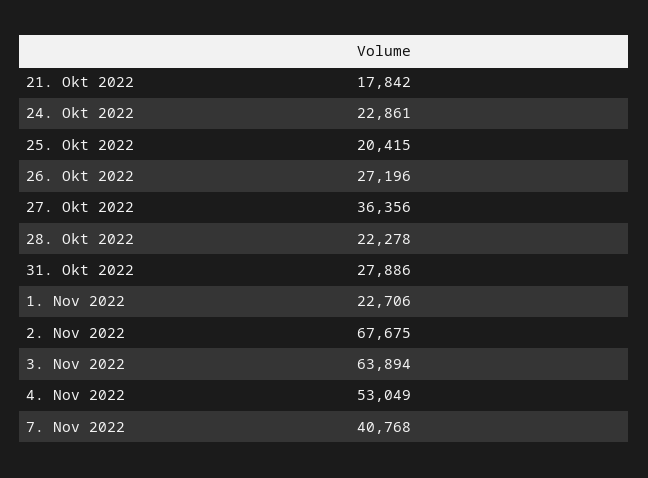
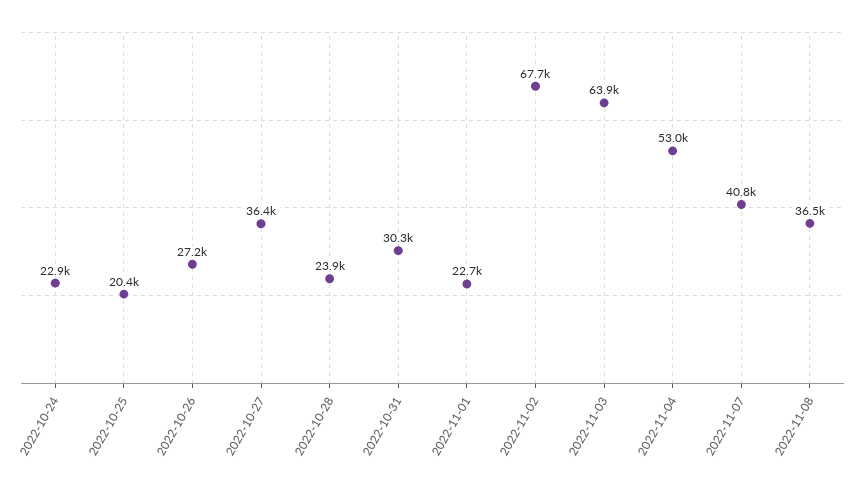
21. Okt 2022: 17842 -> none
28. Okt 2022: 22278 -> 23900
31. Okt 2022: 27886 -> 30300
2022-11-08: none -> 36500

